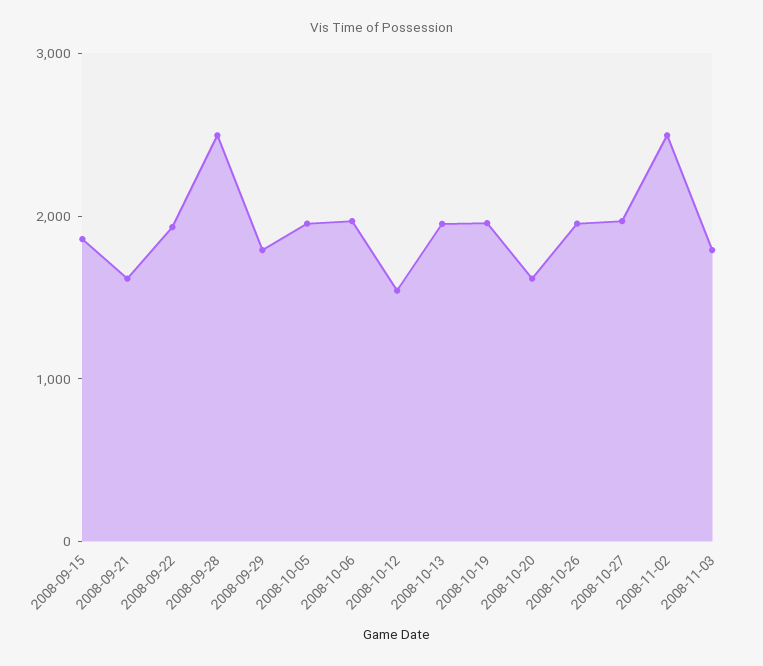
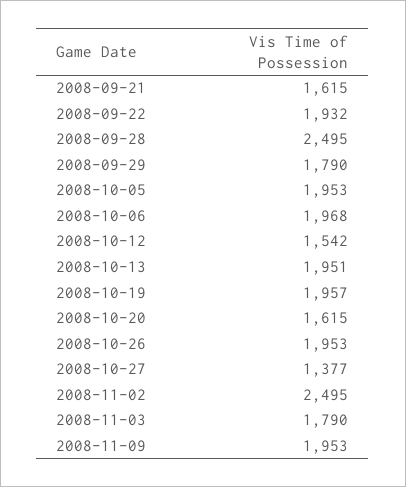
2008-09-15: 1800 -> none
2008-10-27: 2000 -> 1377
2008-11-09: none -> 1953

